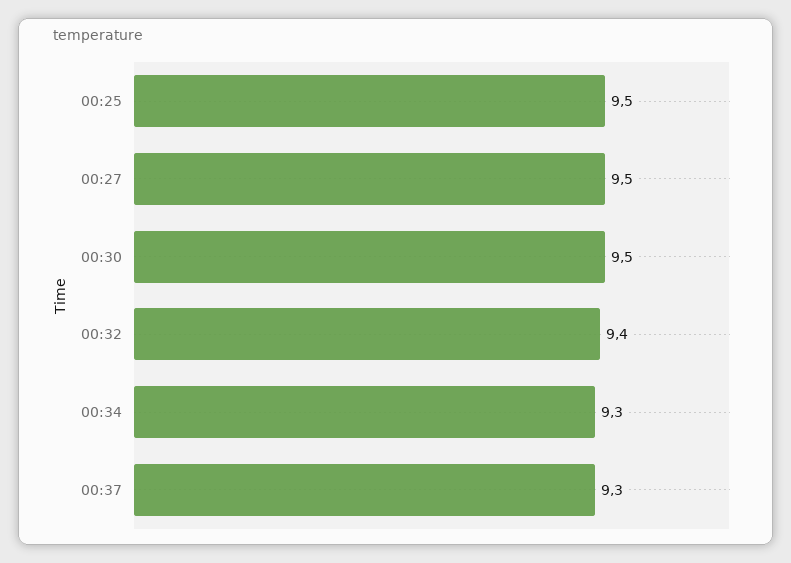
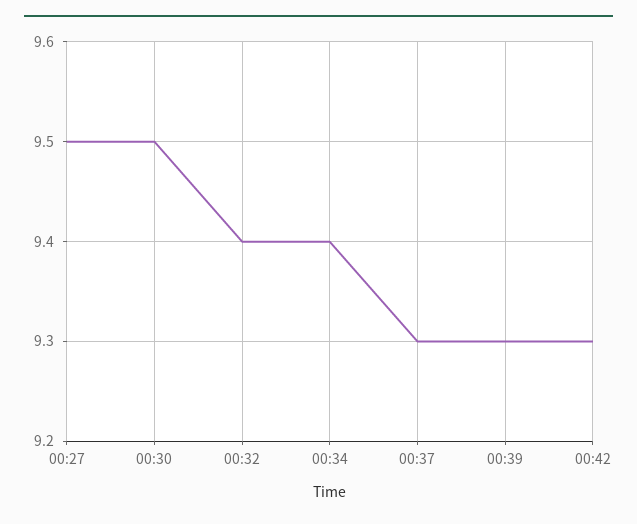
00:25: 9.5 -> none
00:34: 9.3 -> 9.4
00:39: none -> 9.3
00:42: none -> 9.3

